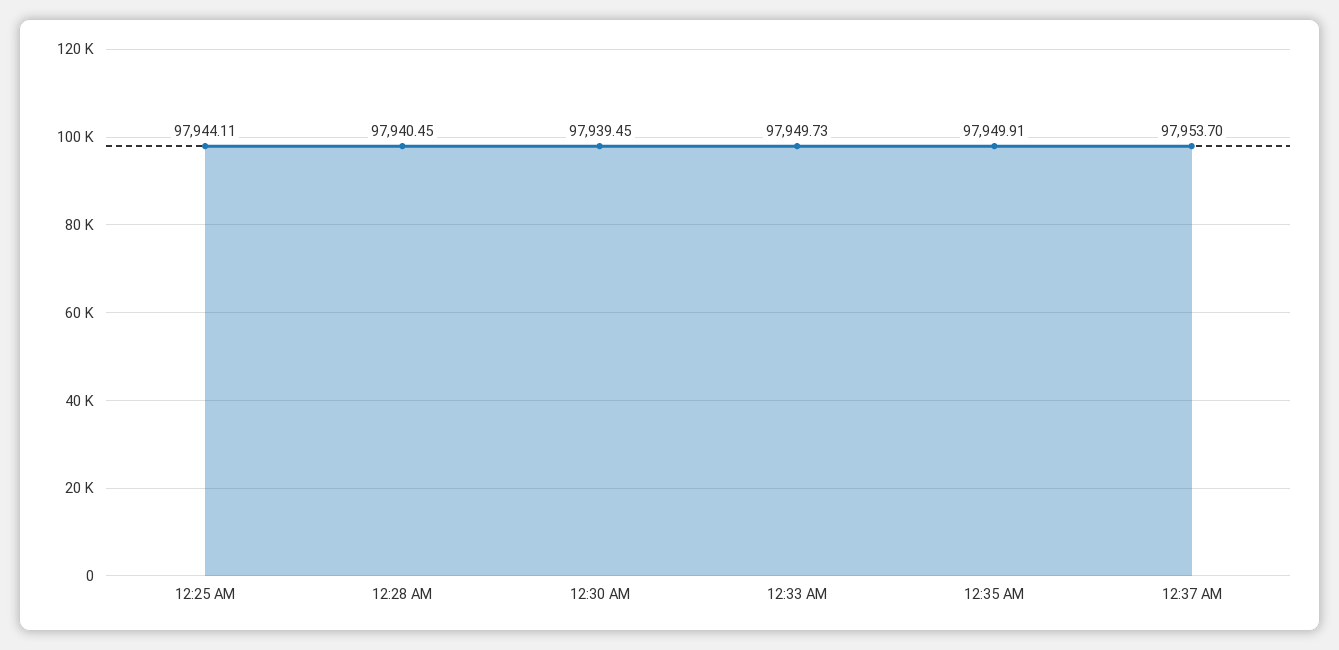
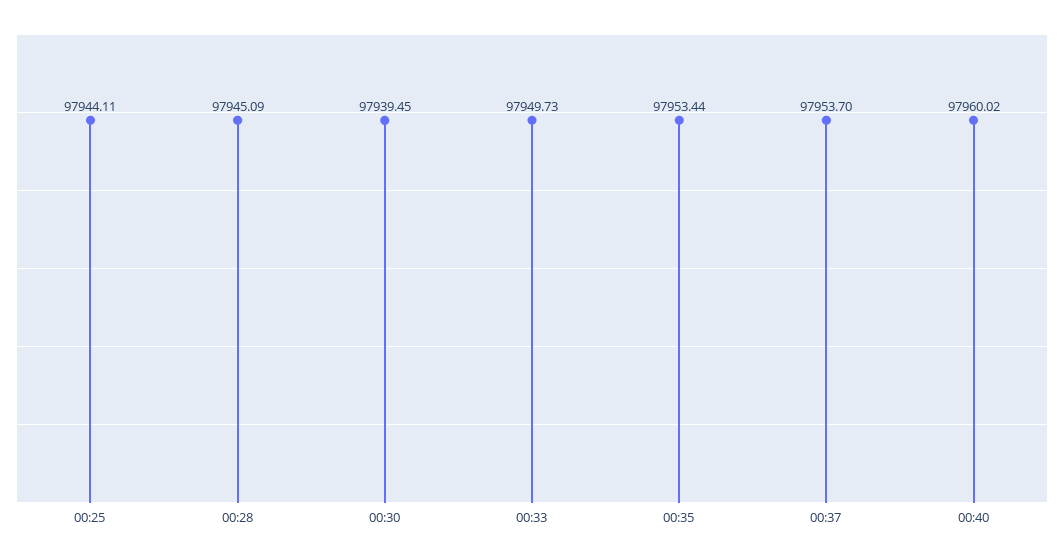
12:28 AM: 97940.45 -> 97945.09
12:35 AM: 97949.91 -> 97953.44
00:40: none -> 97960.02

